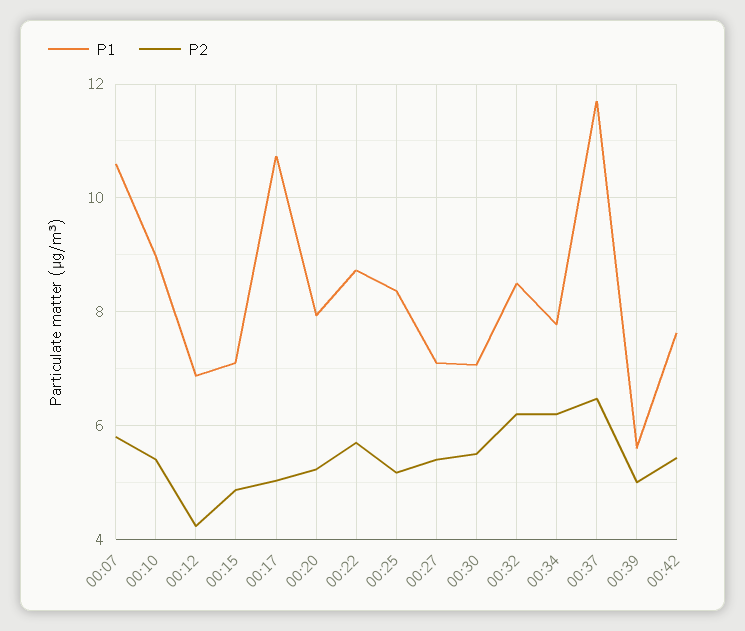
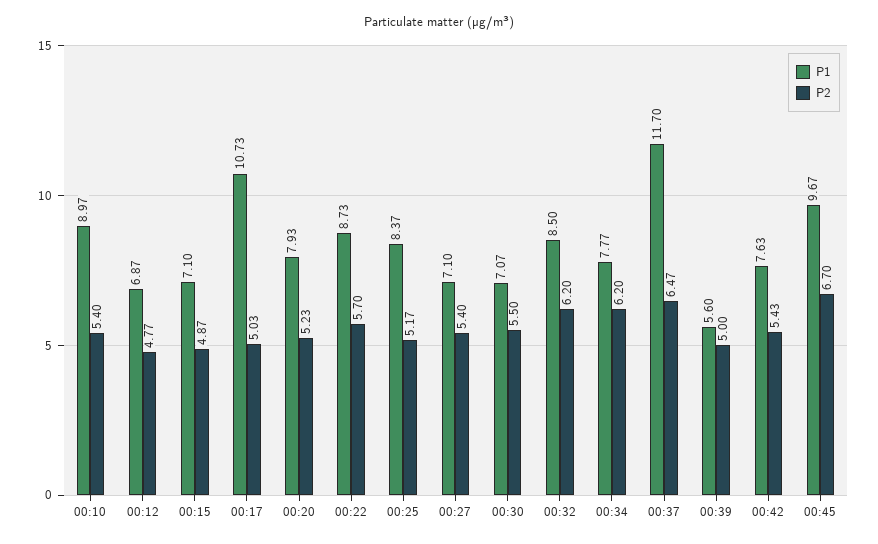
P1, 00:07: 10.6 -> none
P2, 00:07: 5.8 -> none
P2, 00:12: 4.2 -> 4.77
P1, 00:45: none -> 9.67
P2, 00:45: none -> 6.7

